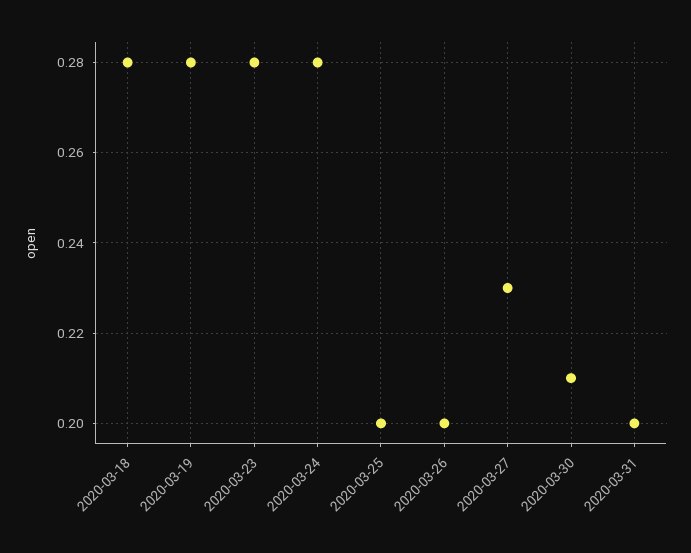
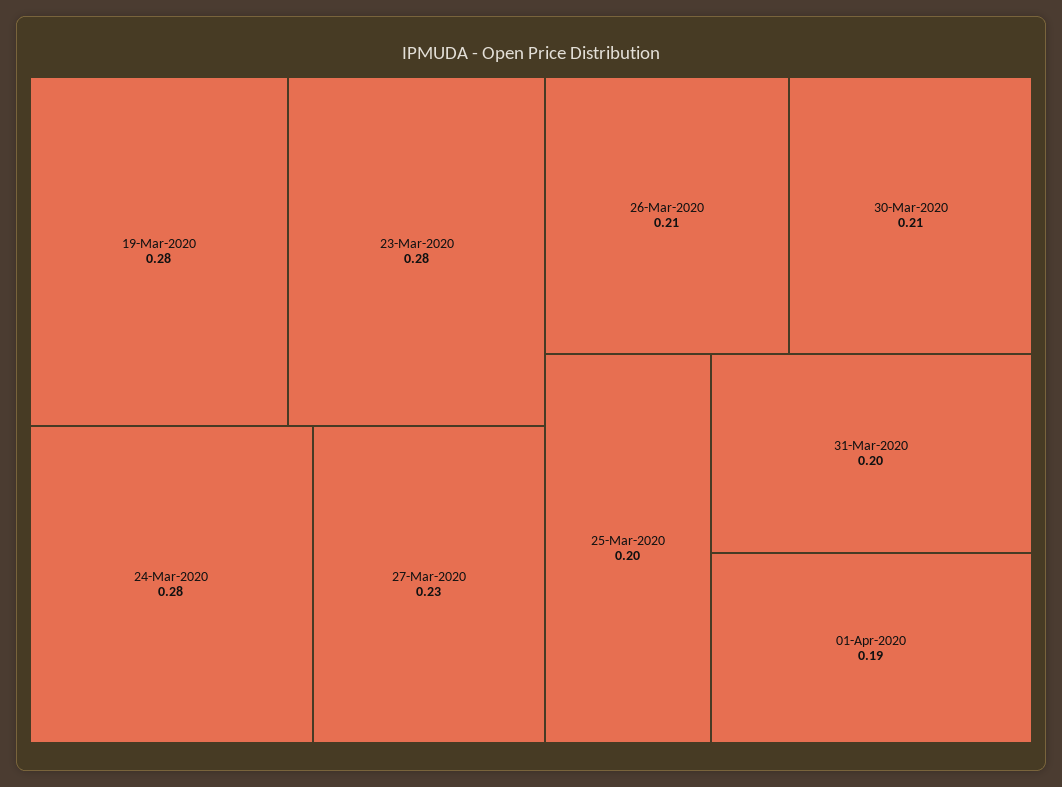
2020-03-18: 0.28 -> none
2020-03-26: 0.2 -> 0.21
01-Apr-2020: none -> 0.19

